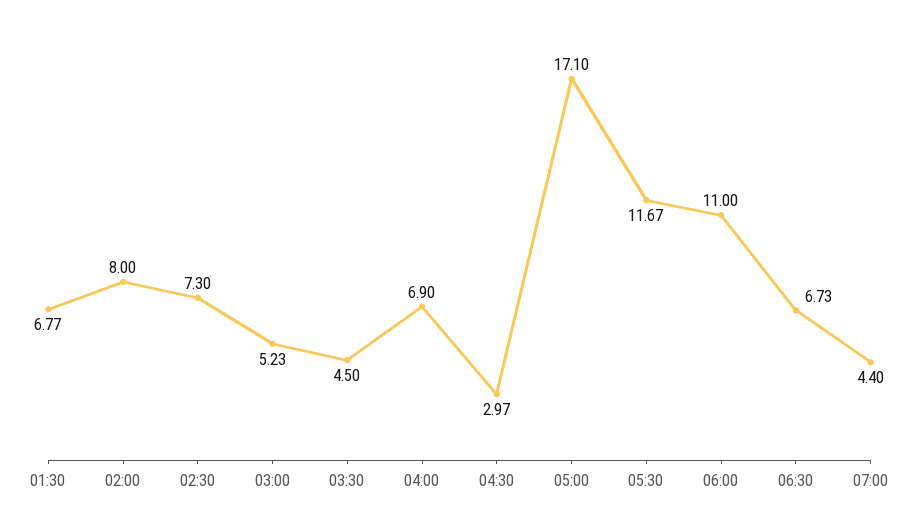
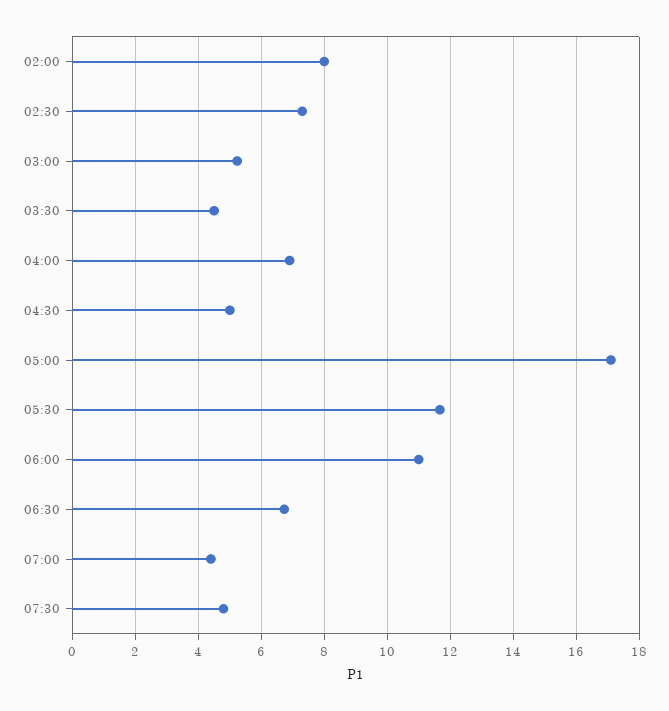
01:30: 6.77 -> none
04:30: 2.97 -> 5
07:30: none -> 4.8

